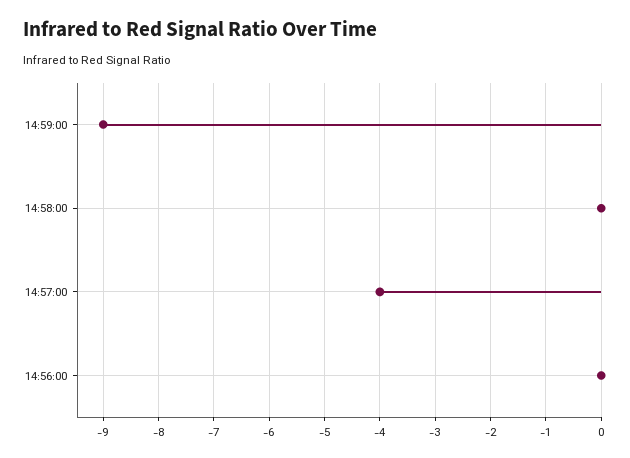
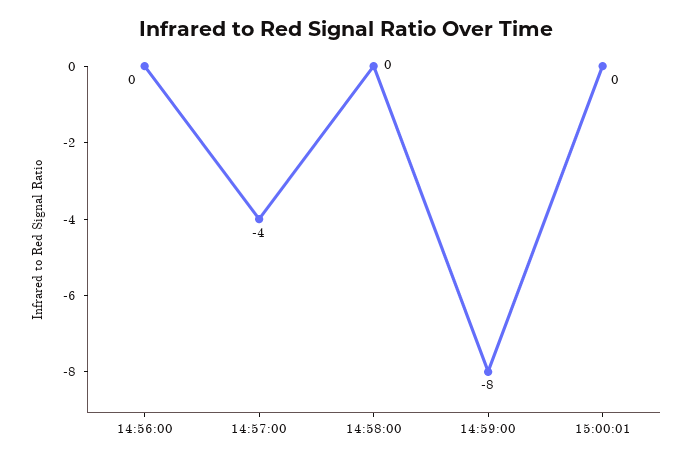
14:59:00: -9 -> -8
15:00:01: none -> 0

